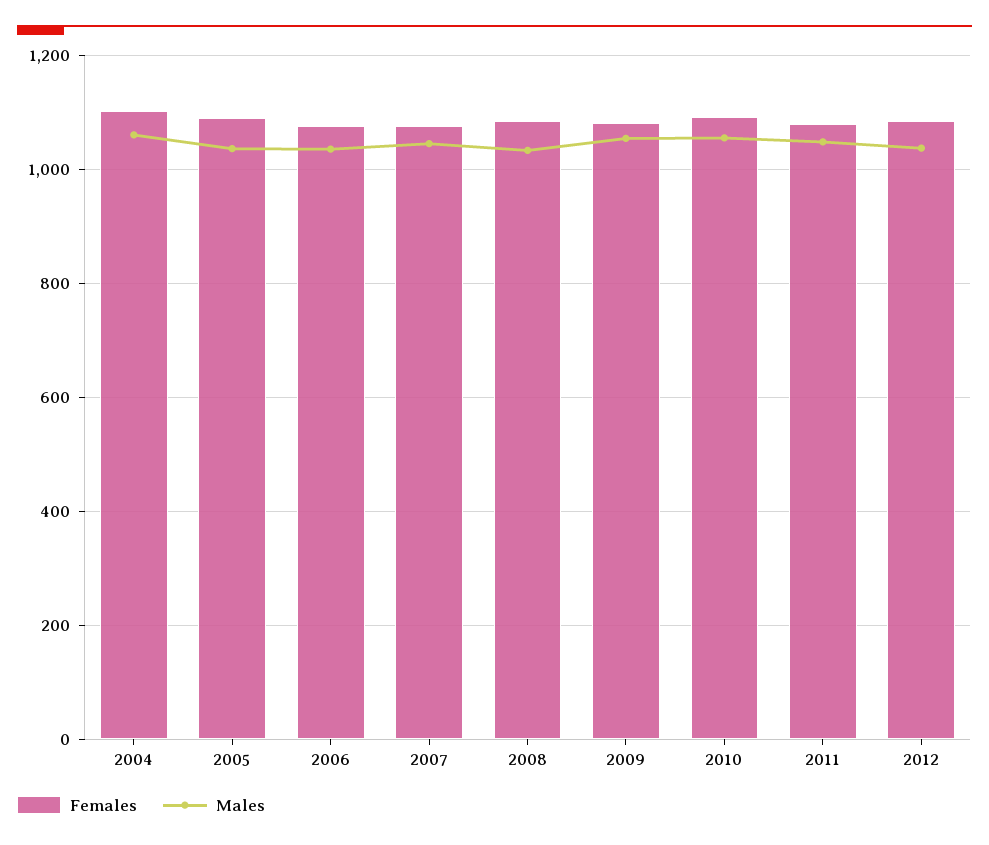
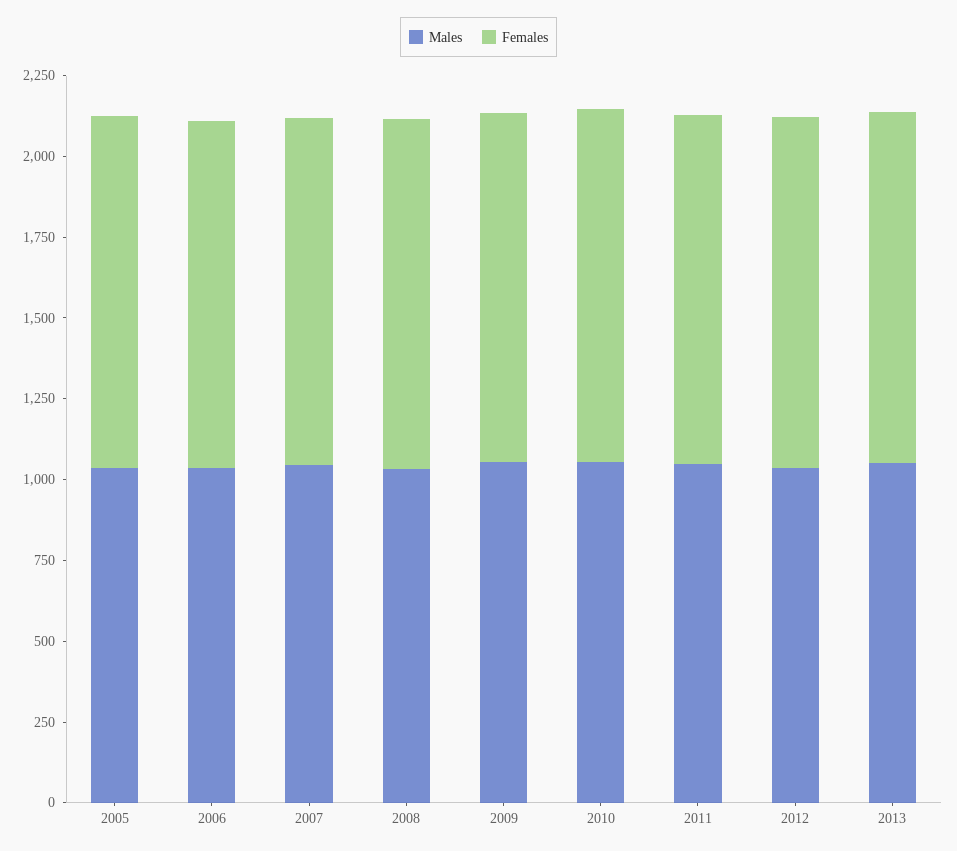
Females, 2004: 1100 -> none
Males, 2004: 1060 -> none
Males, 2013: none -> 1050
Females, 2013: none -> 1100

